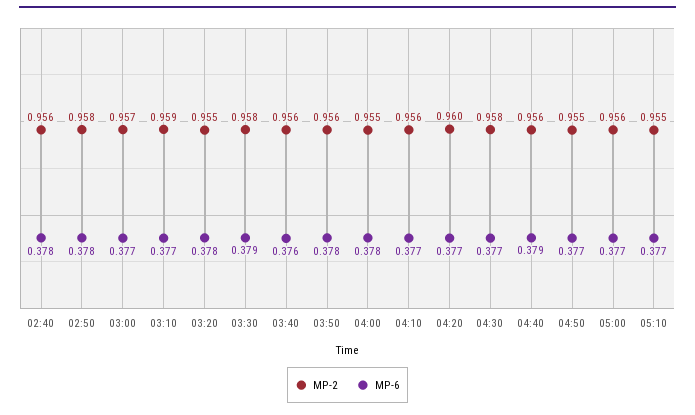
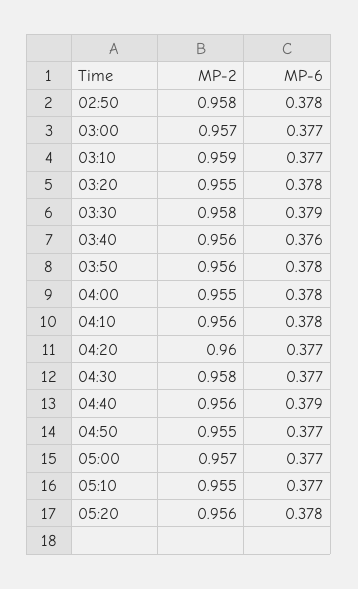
MP-2, 02:40: 0.956 -> none
MP-6, 02:40: 0.378 -> none
MP-6, 04:10: 0.377 -> 0.378
MP-2, 05:00: 0.956 -> 0.957
MP-2, 05:20: none -> 0.956
MP-6, 05:20: none -> 0.378

